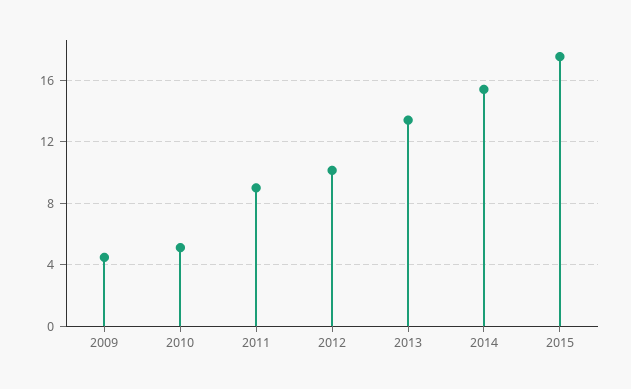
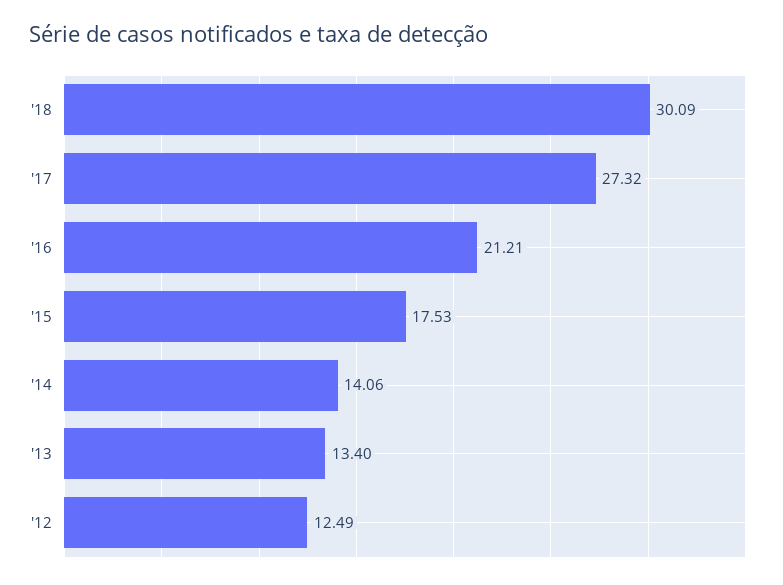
2009: 4.5 -> none
2010: 5 -> none
2011: 9 -> none
2012: 10 -> 12.49
2014: 15.5 -> 14.06
'18: none -> 30.09
'17: none -> 27.32
'16: none -> 21.21

